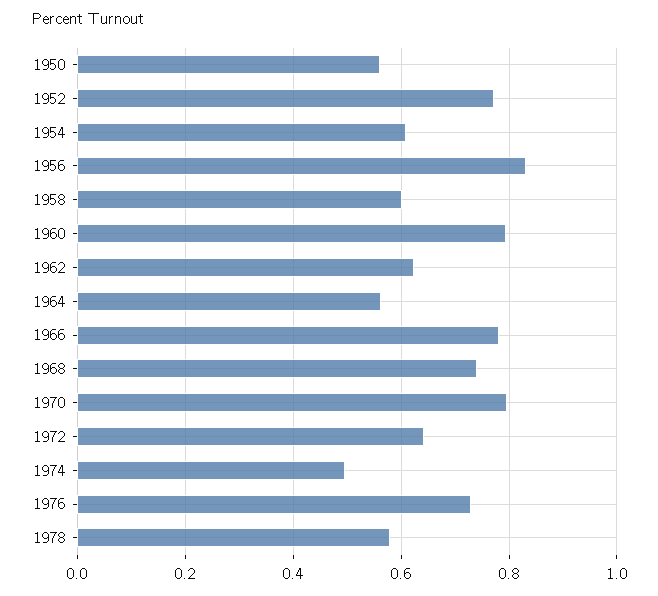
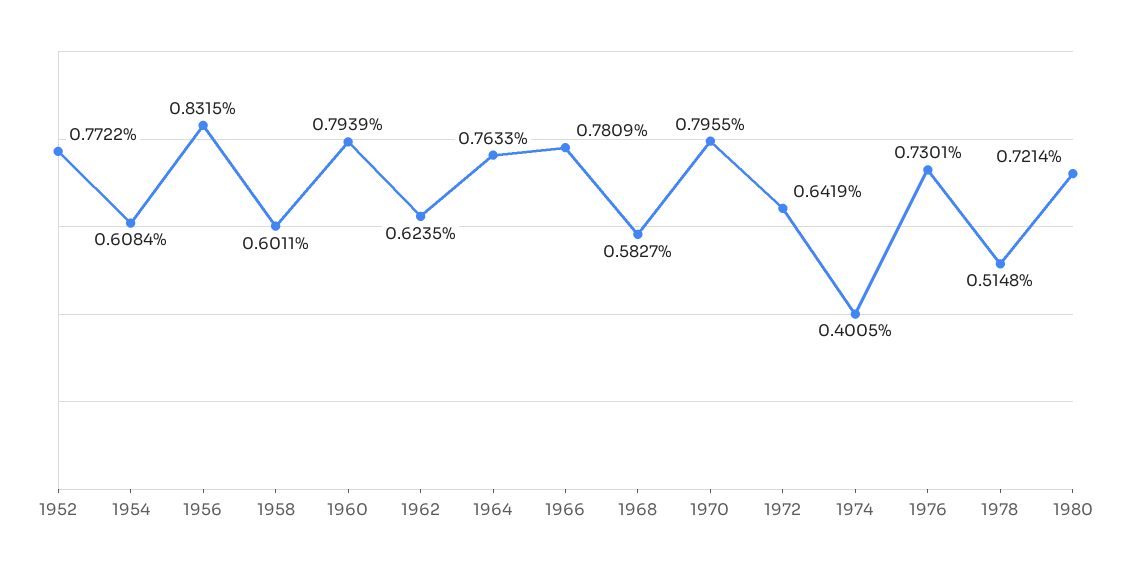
1950: 0.56 -> none
1964: 0.56 -> 0.7633
1968: 0.74 -> 0.5827
1974: 0.5 -> 0.4005
1978: 0.58 -> 0.5148
1980: none -> 0.7214

